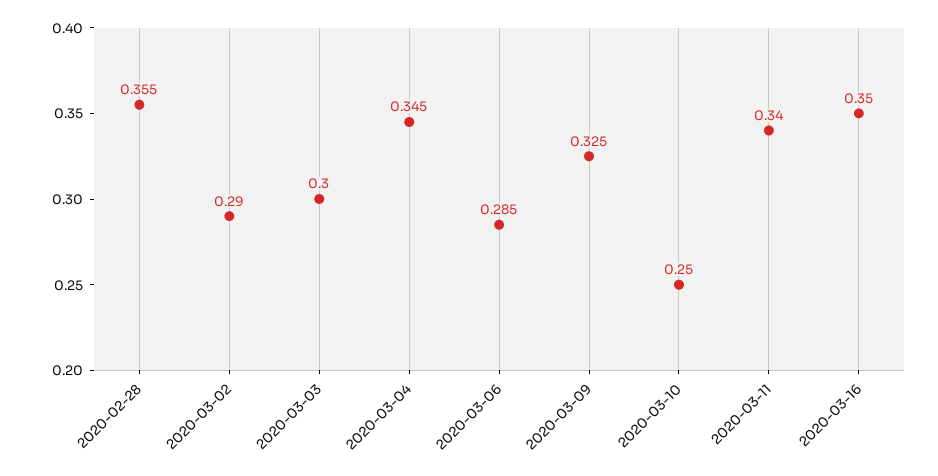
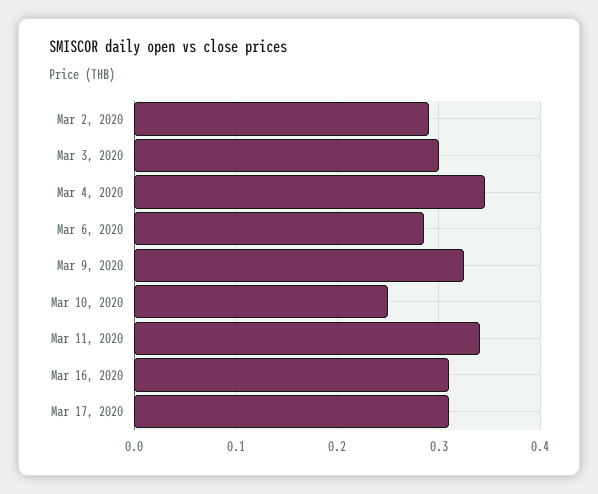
2020-02-28: 0.355 -> none
2020-03-16: 0.35 -> 0.31
Mar 17, 2020: none -> 0.31

